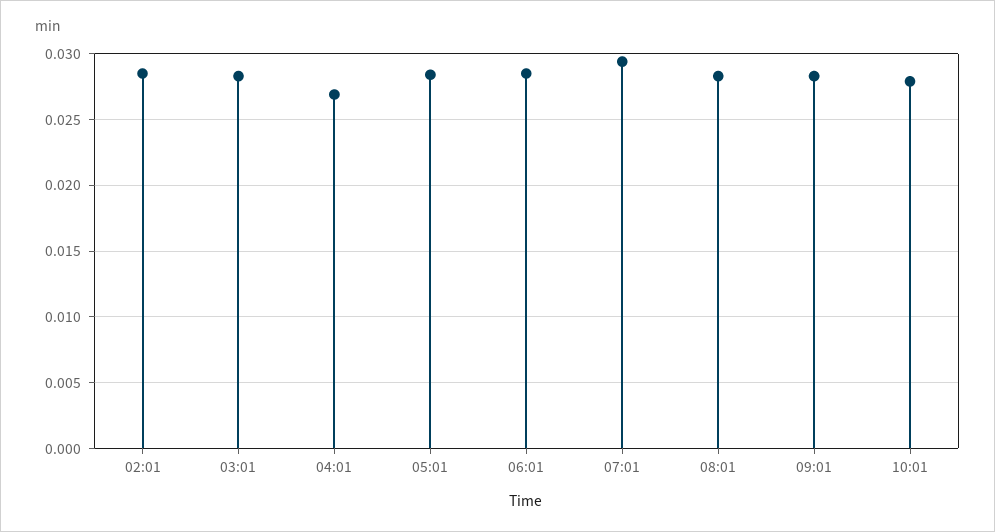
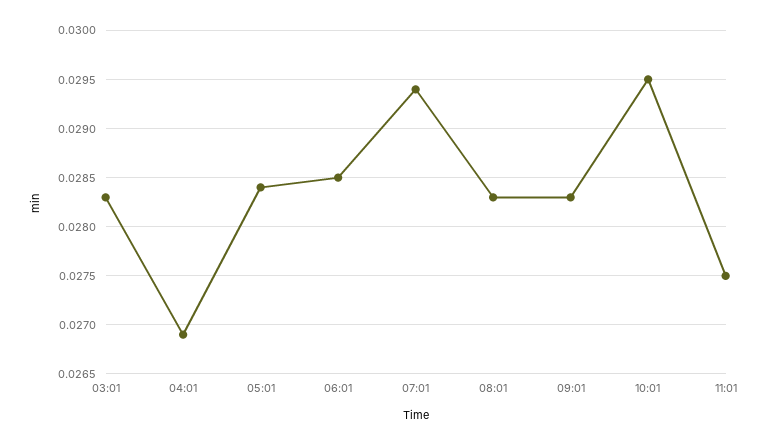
02:01: 0.0285 -> none
10:01: 0.028 -> 0.0295
11:01: none -> 0.0275

